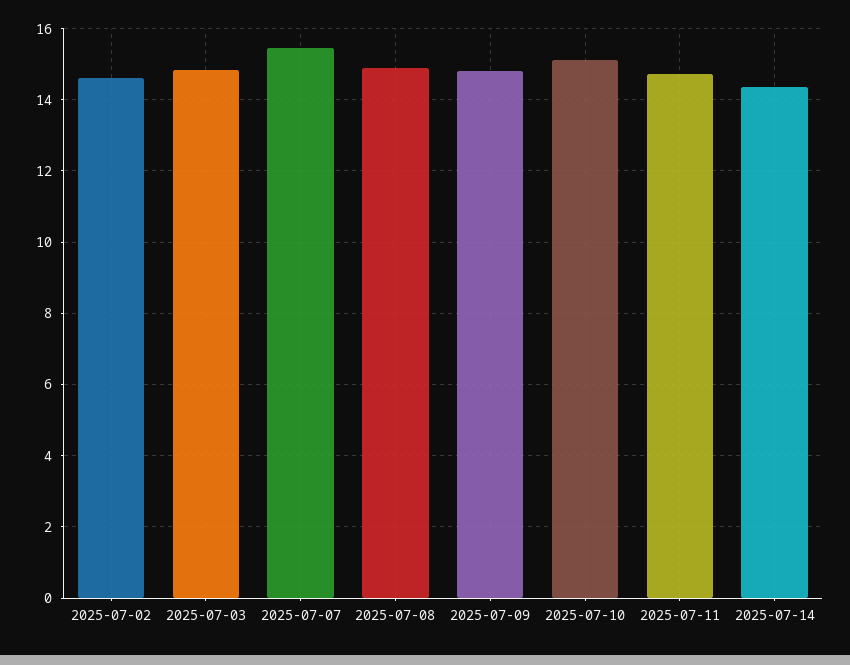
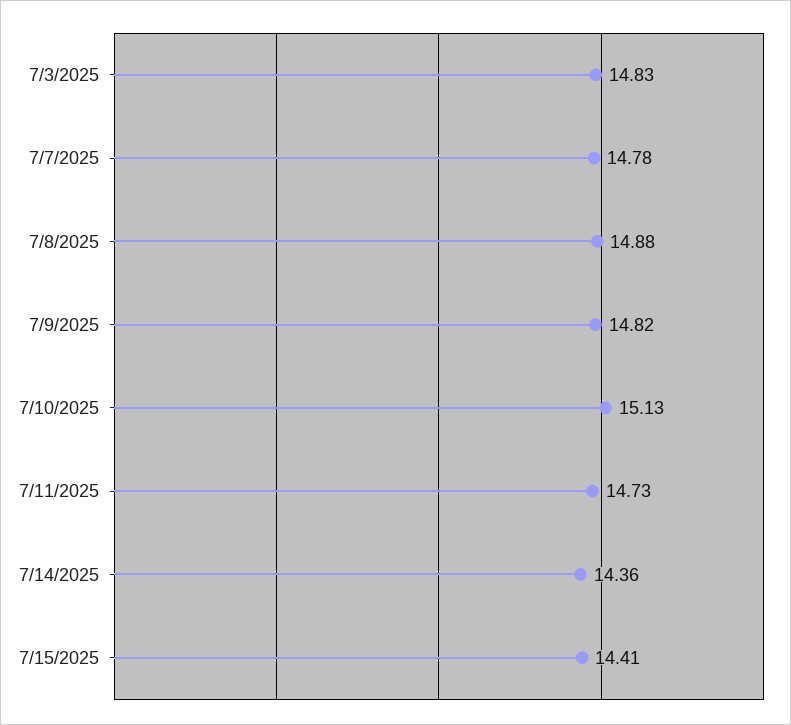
2025-07-02: 14.6 -> none
2025-07-07: 15.4 -> 14.78
7/15/2025: none -> 14.41

